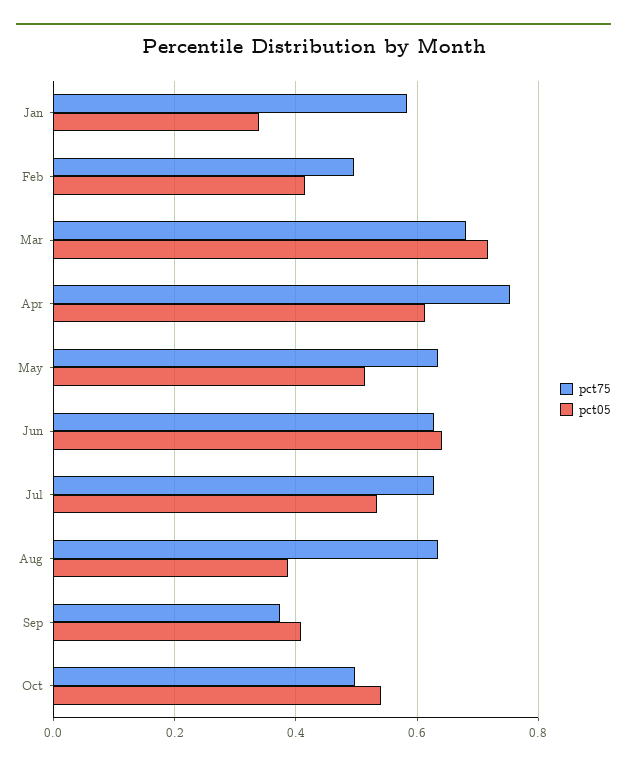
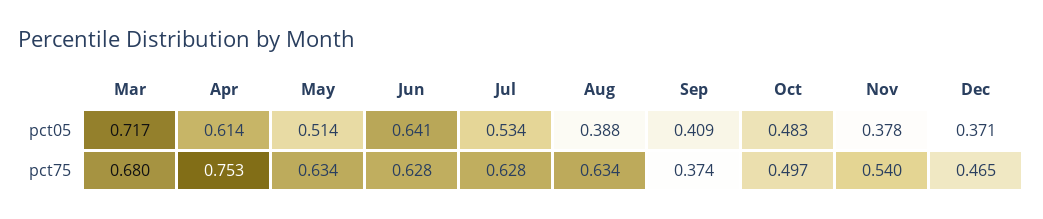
pct75, Jan: 0.58 -> none
pct05, Jan: 0.34 -> none
pct75, Feb: 0.5 -> none
pct05, Feb: 0.42 -> none
pct05, Oct: 0.54 -> 0.483
pct05, Nov: none -> 0.378
pct05, Dec: none -> 0.371
pct75, Nov: none -> 0.54
pct75, Dec: none -> 0.465

